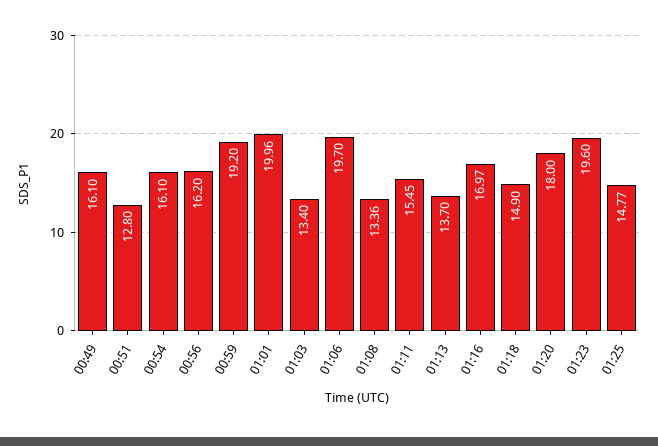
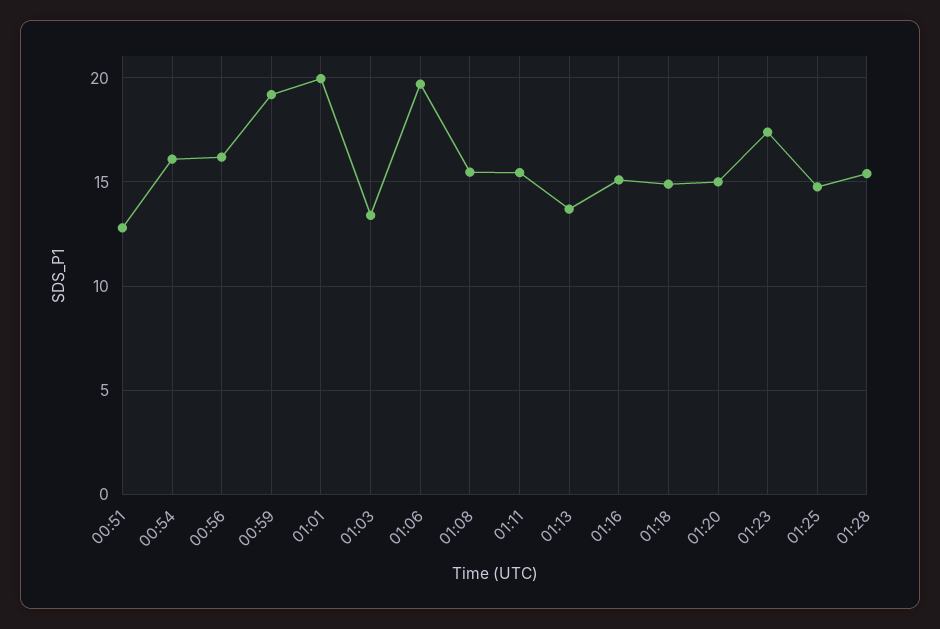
00:49: 16.1 -> none
01:08: 13.36 -> 15.5
01:16: 16.97 -> 15
01:20: 18 -> 15
01:23: 19.6 -> 17.5
01:28: none -> 15.5

